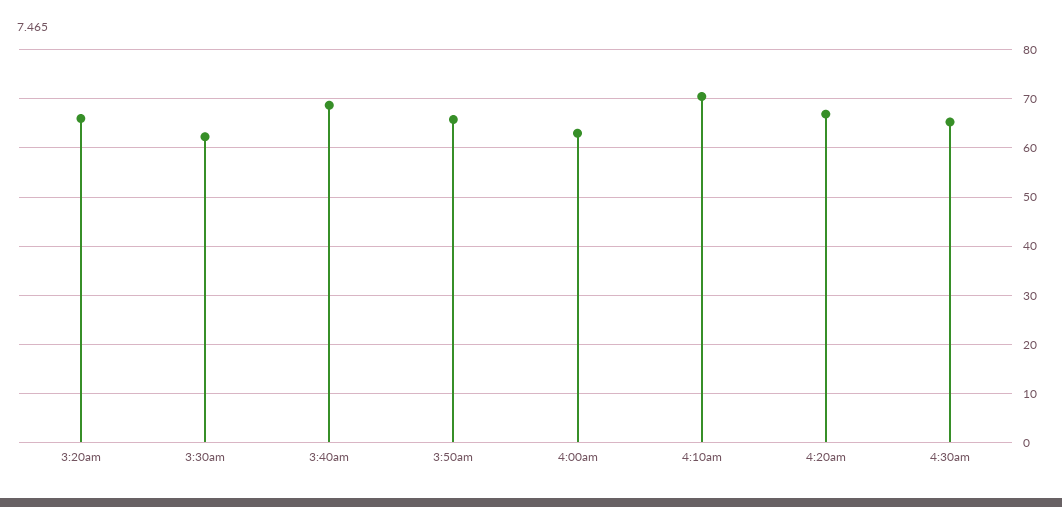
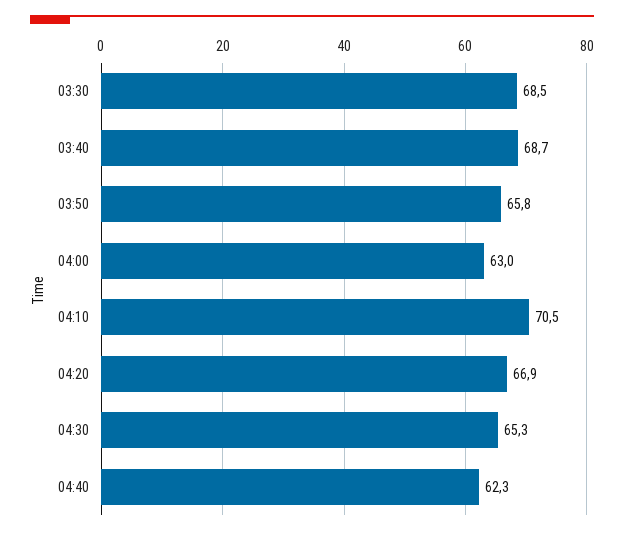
3:20am: 66 -> none
3:30am: 62 -> 68.5
04:40: none -> 62.3

